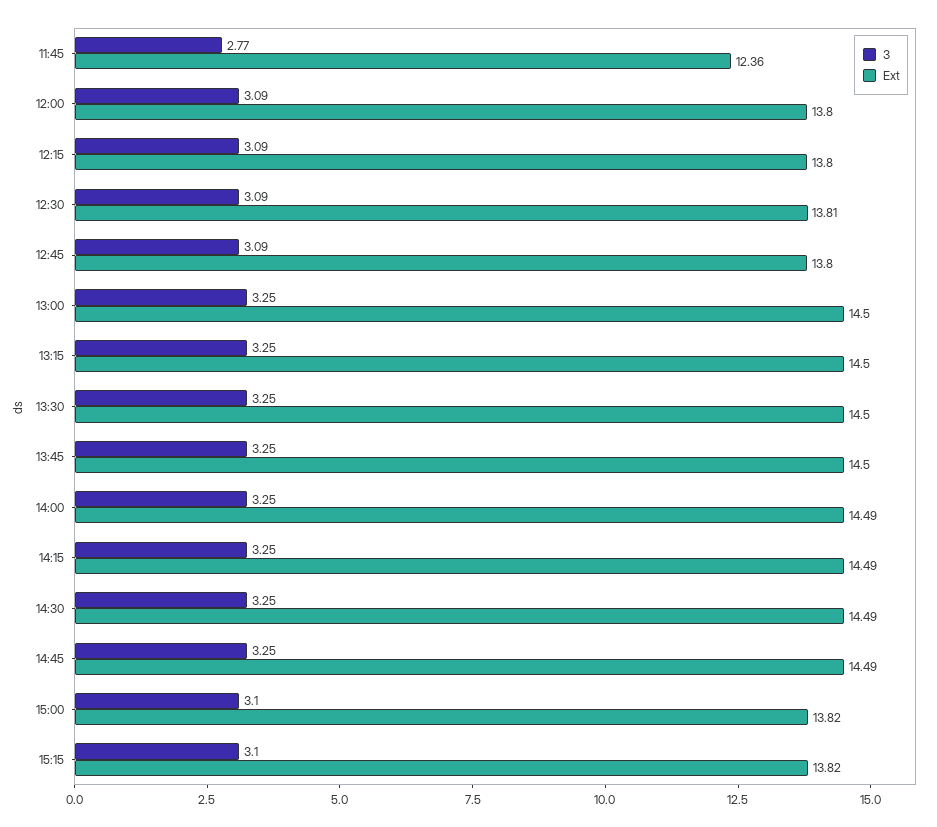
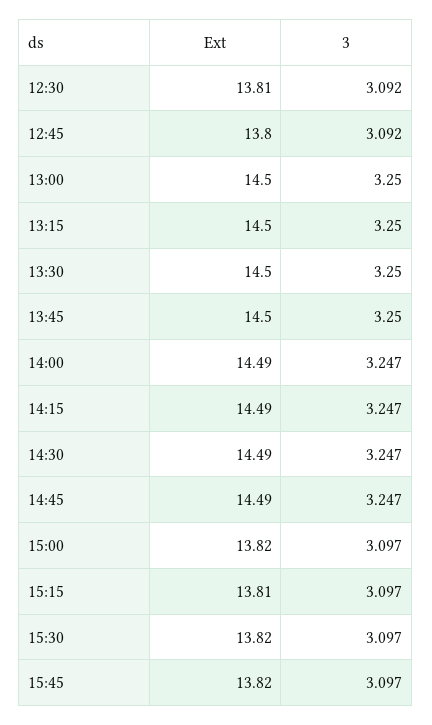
3, 11:45: 2.77 -> none
Ext, 11:45: 12.36 -> none
3, 12:00: 3.09 -> none
Ext, 12:00: 13.8 -> none
3, 12:15: 3.09 -> none
Ext, 12:15: 13.8 -> none
Ext, 15:15: 13.82 -> 13.81
Ext, 15:30: none -> 13.82
3, 15:30: none -> 3.097
Ext, 15:45: none -> 13.82
3, 15:45: none -> 3.097

